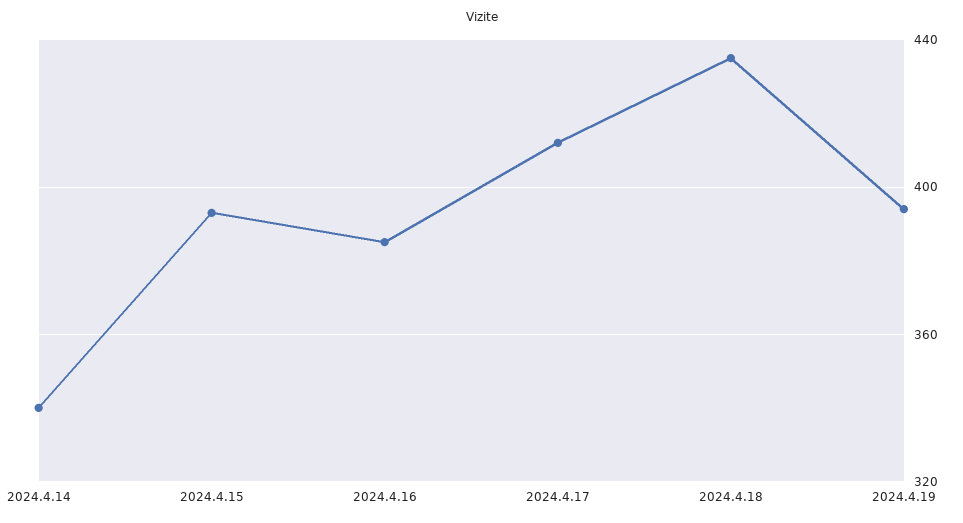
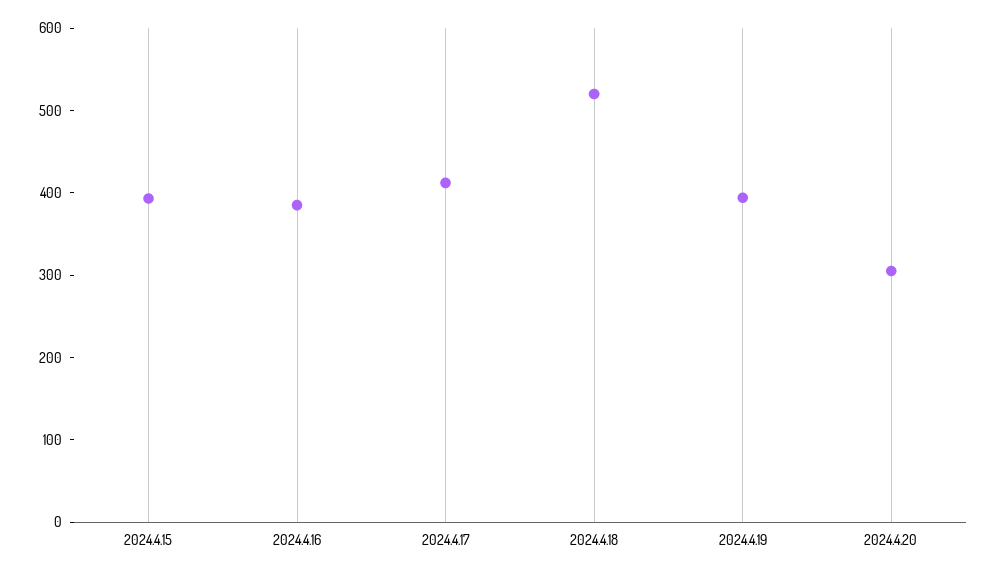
2024.4.14: 340 -> none
2024.4.18: 435 -> 520
2024.4.20: none -> 300

